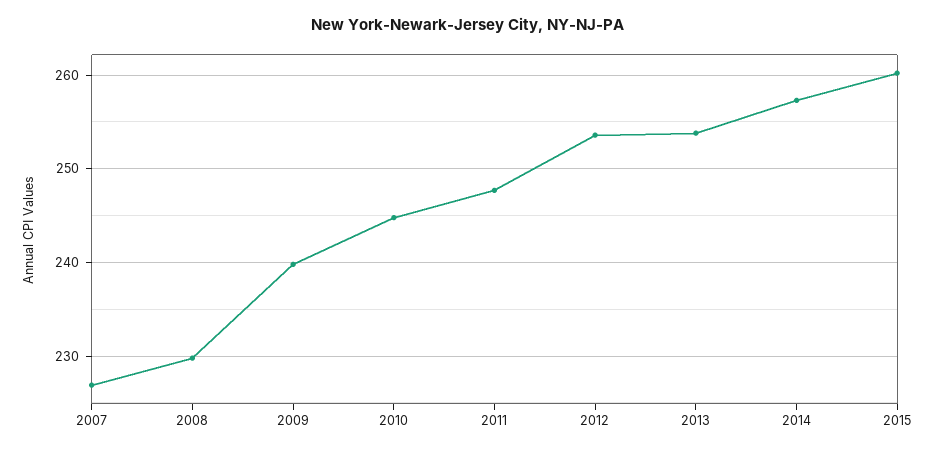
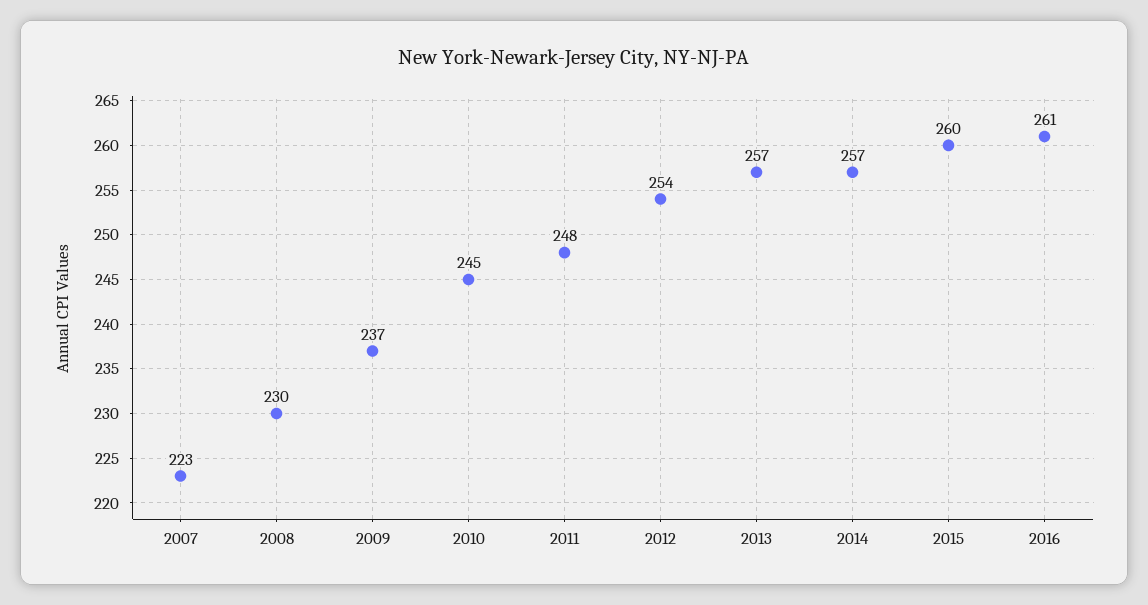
2007: 227 -> 223
2009: 240 -> 237
2013: 254 -> 257
2016: none -> 261

